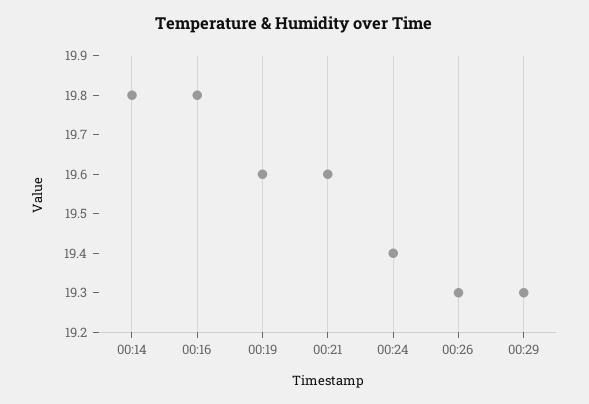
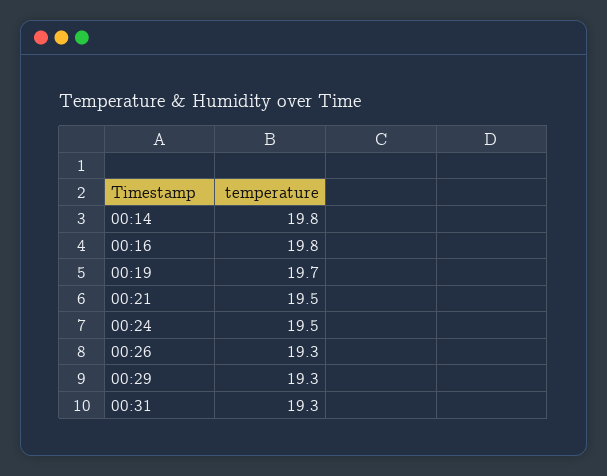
00:19: 19.6 -> 19.7
00:21: 19.6 -> 19.5
00:24: 19.4 -> 19.5
00:31: none -> 19.3

